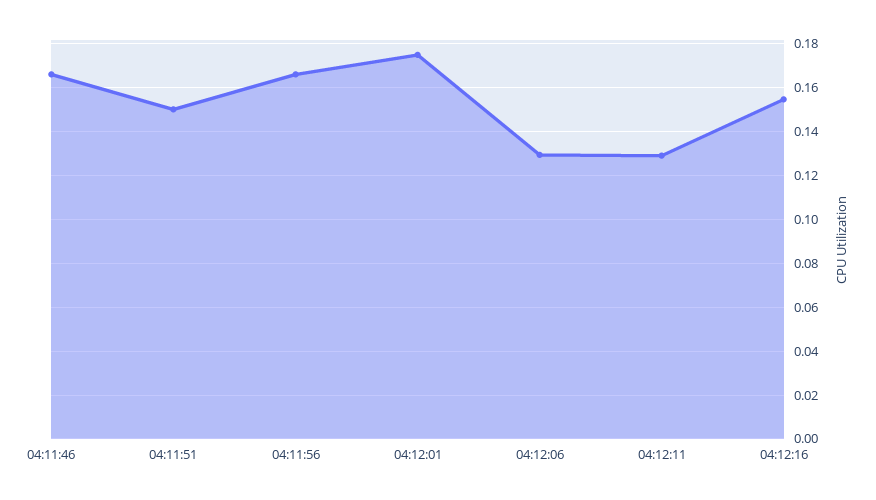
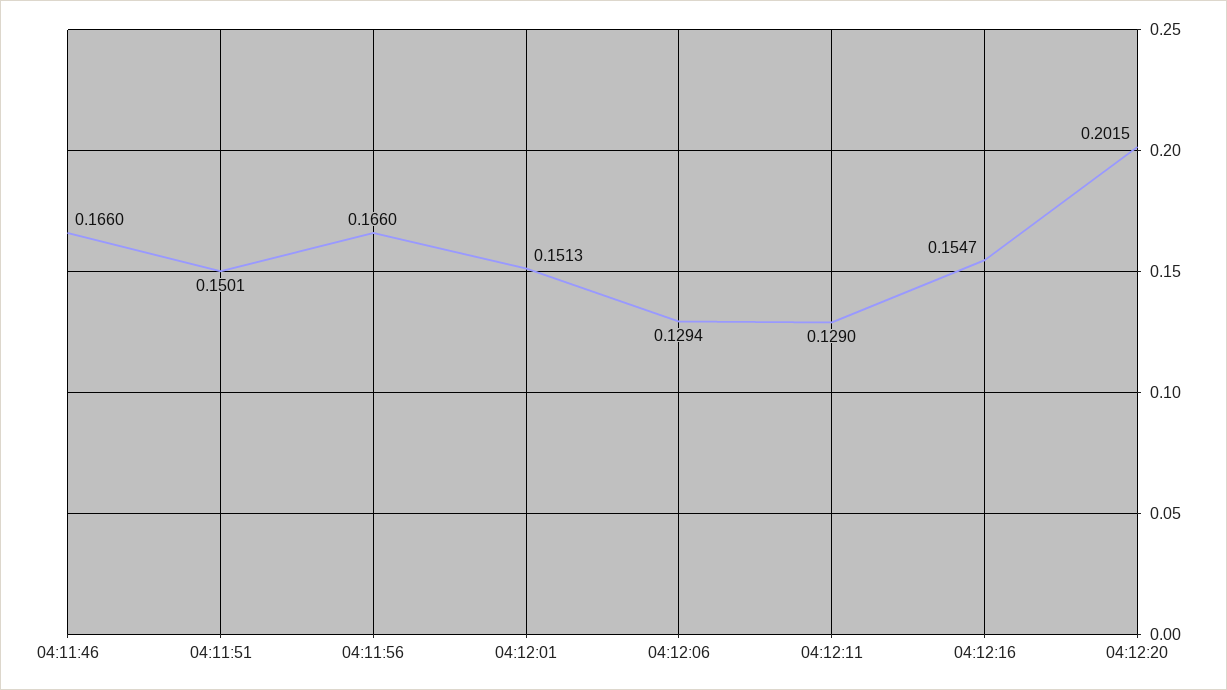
04:12:01: 0.175 -> 0.1513
04:12:20: none -> 0.2015

